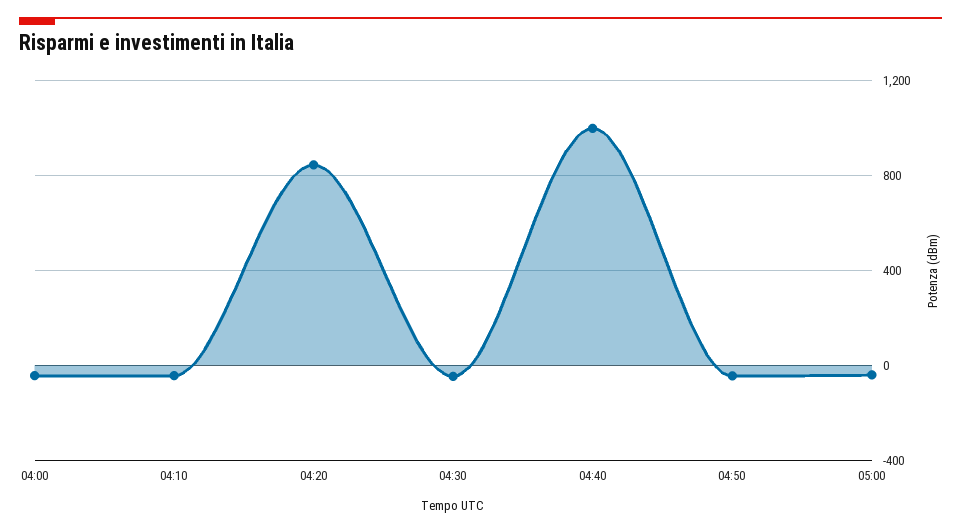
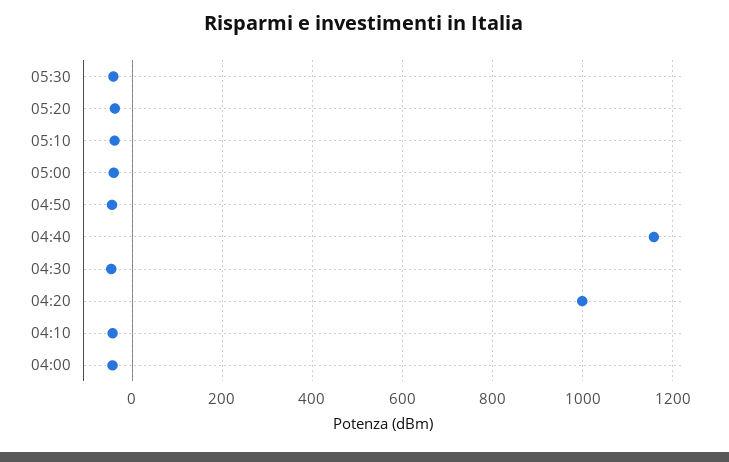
04:20: 850 -> 1000
04:40: 1000 -> 1160
05:30: none -> -40
05:20: none -> -40
05:10: none -> -40

